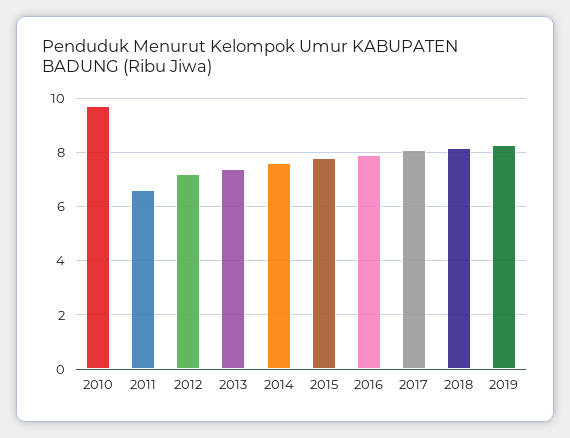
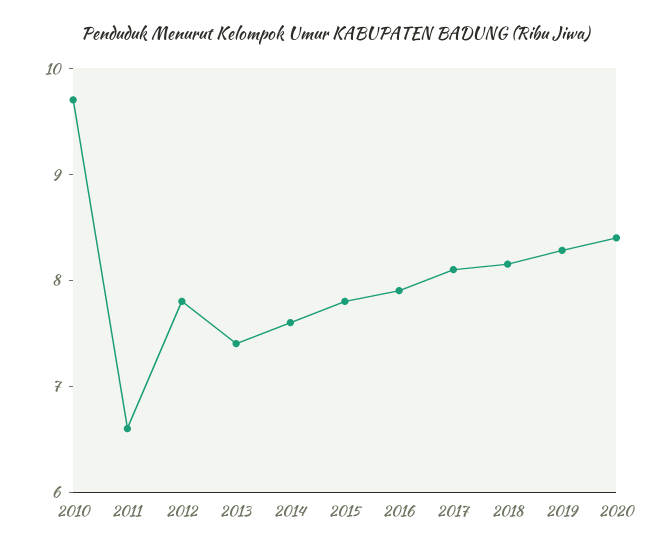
2012: 7.25 -> 7.8
2020: none -> 8.4

